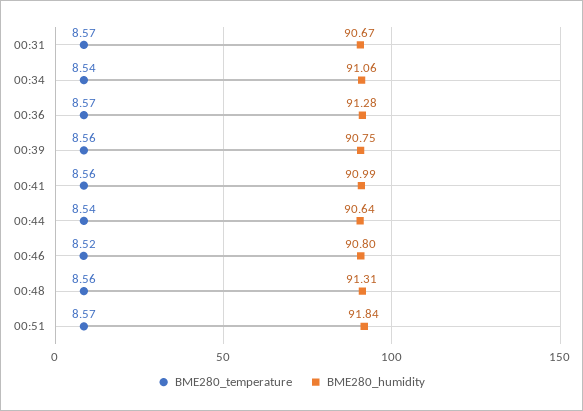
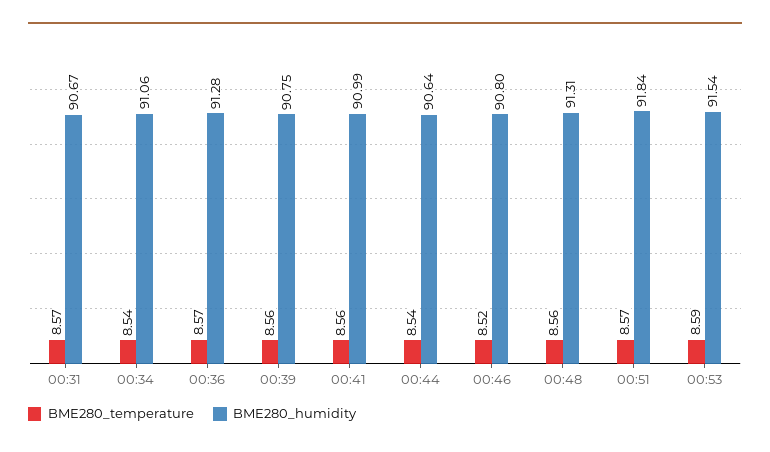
BME280_temperature, 00:53: none -> 8.59
BME280_humidity, 00:53: none -> 91.54

